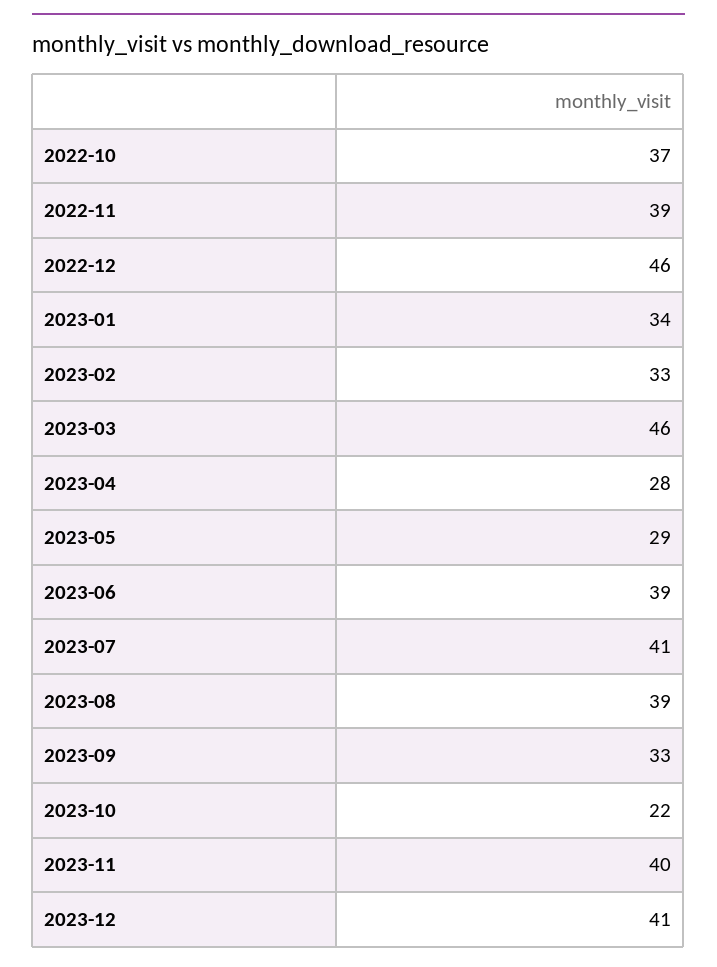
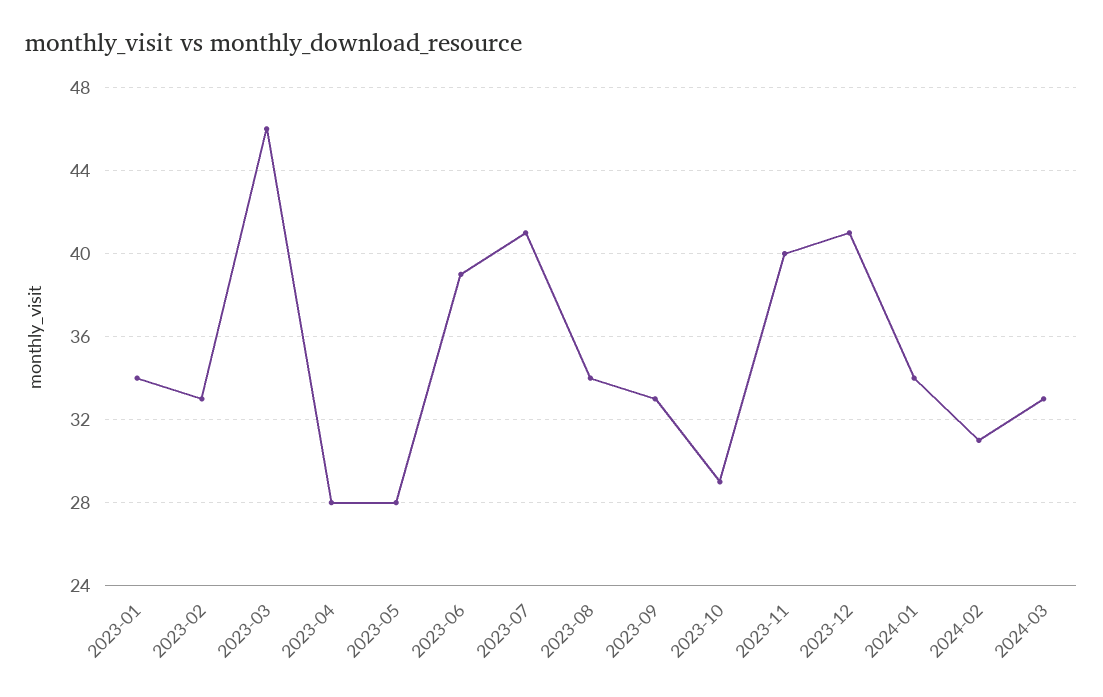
2022-10: 37 -> none
2022-11: 39 -> none
2022-12: 46 -> none
2023-05: 29 -> 28
2023-08: 39 -> 34
2023-10: 22 -> 29
2024-01: none -> 34
2024-02: none -> 31
2024-03: none -> 33

